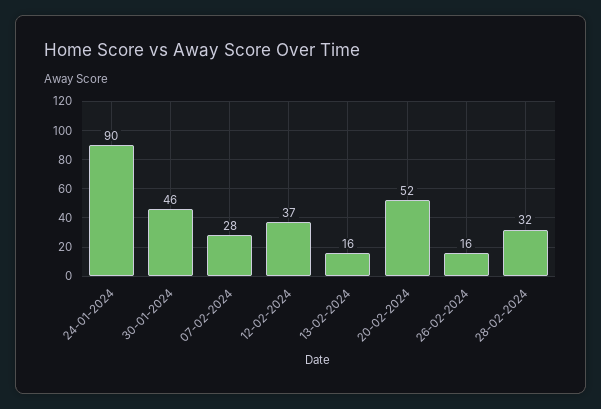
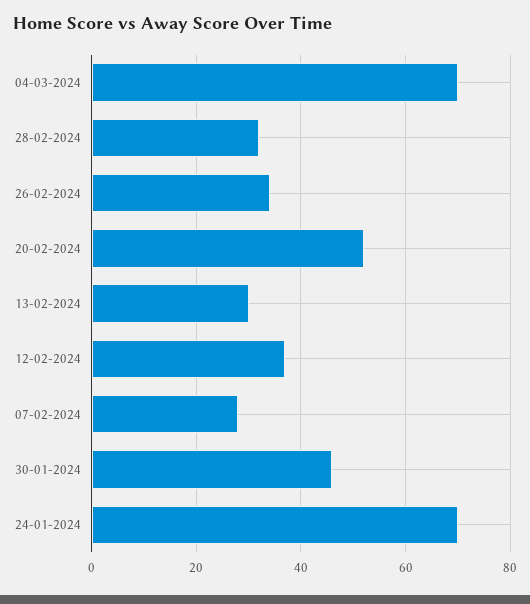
24-01-2024: 90 -> 70
13-02-2024: 16 -> 30
26-02-2024: 16 -> 35
04-03-2024: none -> 70

